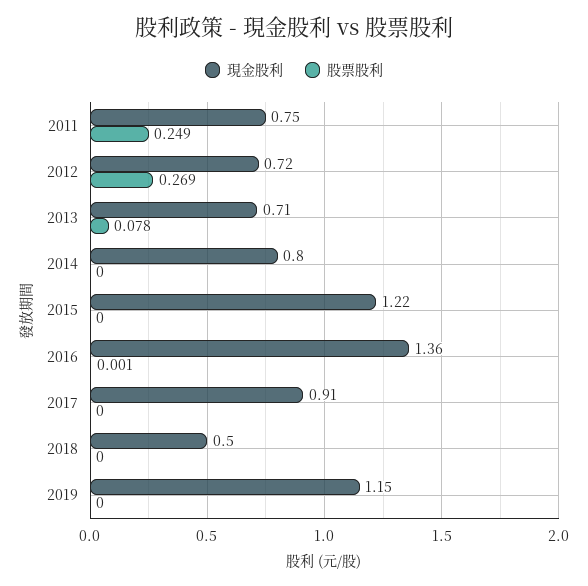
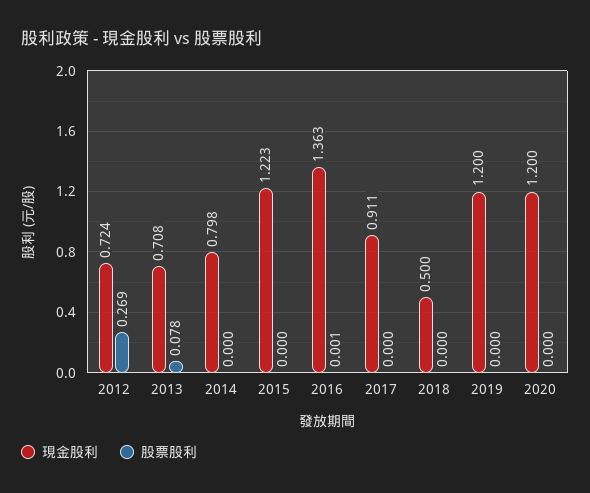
現金股利, 2011: 0.75 -> none
股票股利, 2011: 0.249 -> none
現金股利, 2019: 1.15 -> 1.2
現金股利, 2020: none -> 1.2
股票股利, 2020: none -> 0

